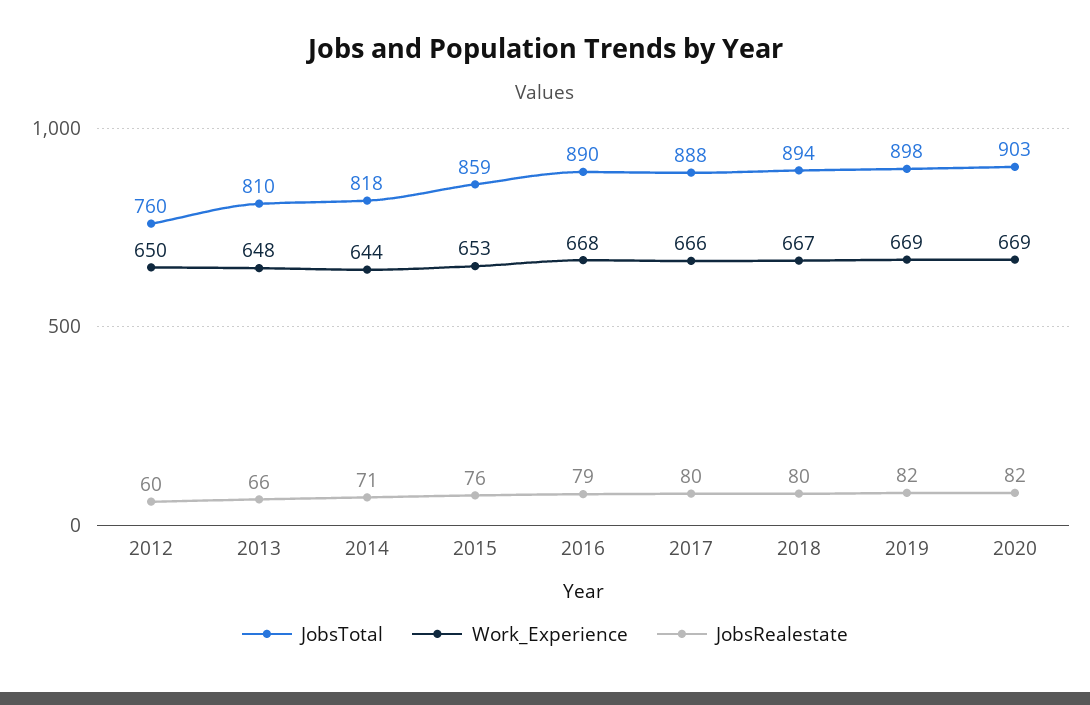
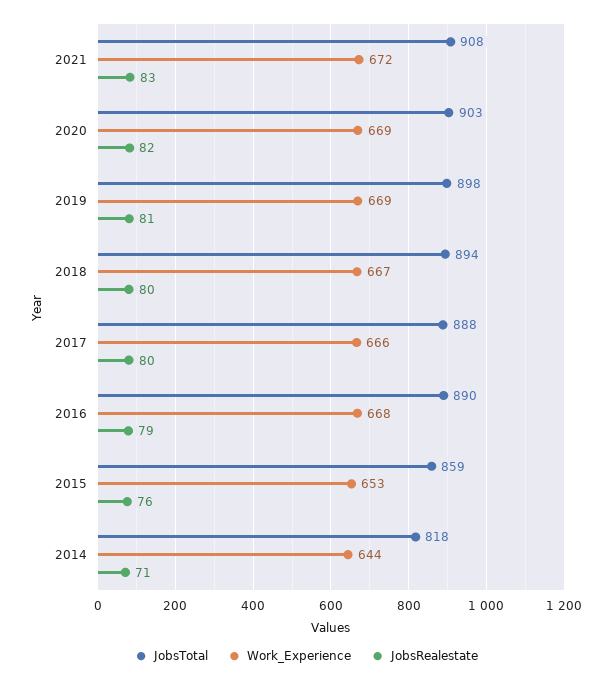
JobsTotal, 2012: 760 -> none
Work_Experience, 2012: 650 -> none
JobsRealestate, 2012: 60 -> none
JobsTotal, 2013: 810 -> none
Work_Experience, 2013: 648 -> none
JobsRealestate, 2013: 66 -> none
JobsRealestate, 2019: 82 -> 81
JobsTotal, 2021: none -> 908
Work_Experience, 2021: none -> 672
JobsRealestate, 2021: none -> 83

